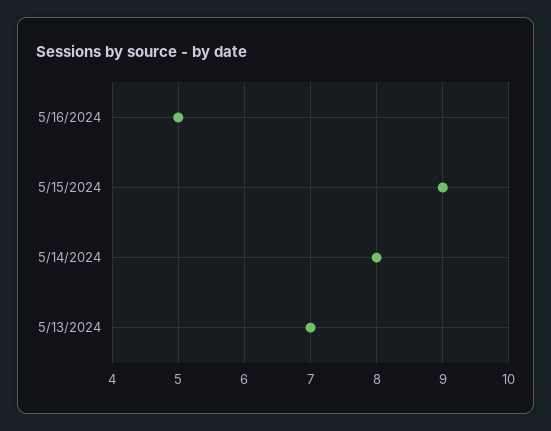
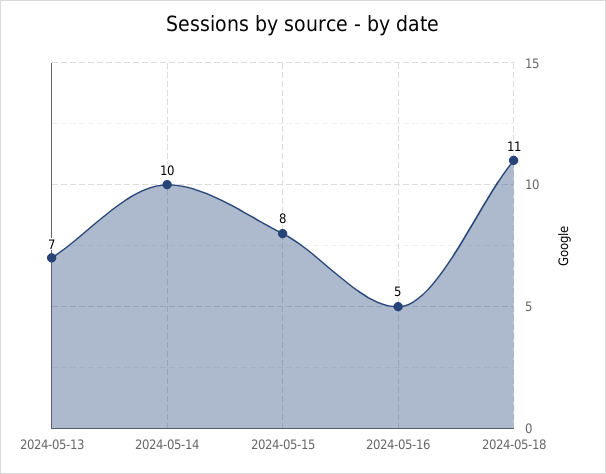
5/15/2024: 9 -> 8
5/14/2024: 8 -> 10
2024-05-18: none -> 11

